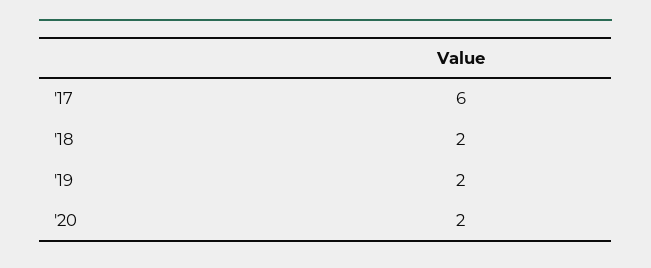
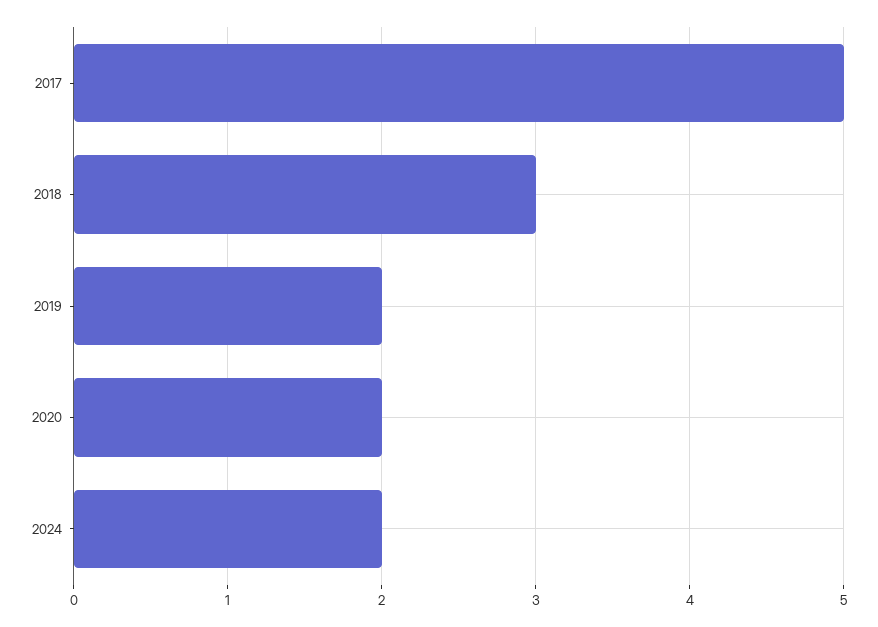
'17: 6 -> 5
'18: 2 -> 3
2024: none -> 2

